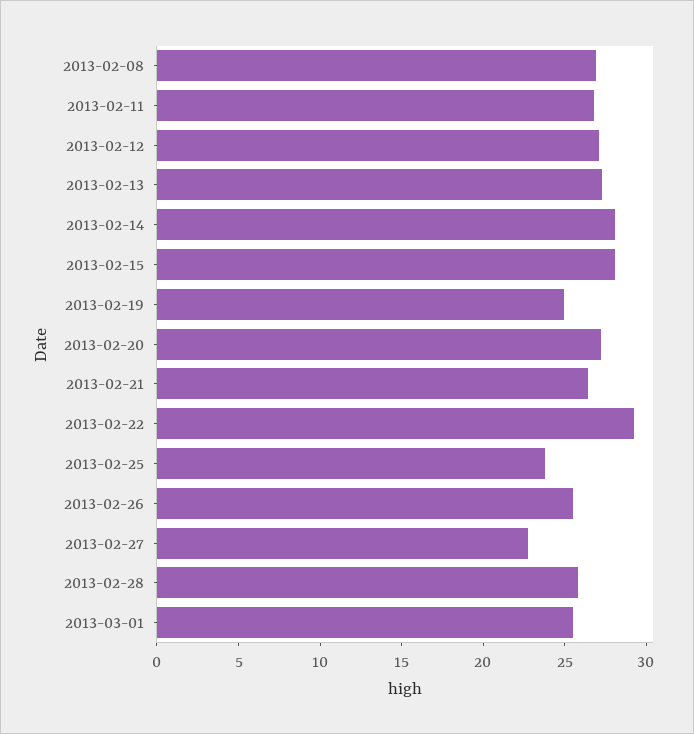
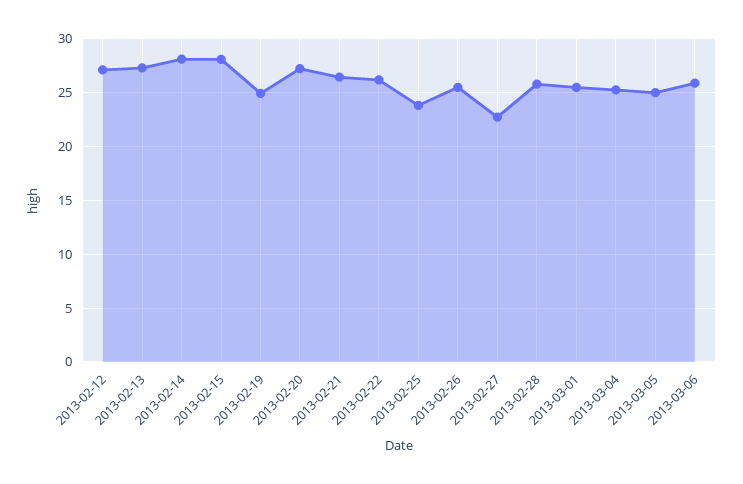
2013-02-08: 27 -> none
2013-02-11: 27 -> none
2013-02-22: 29 -> 26
2013-03-04: none -> 25
2013-03-05: none -> 25
2013-03-06: none -> 26

